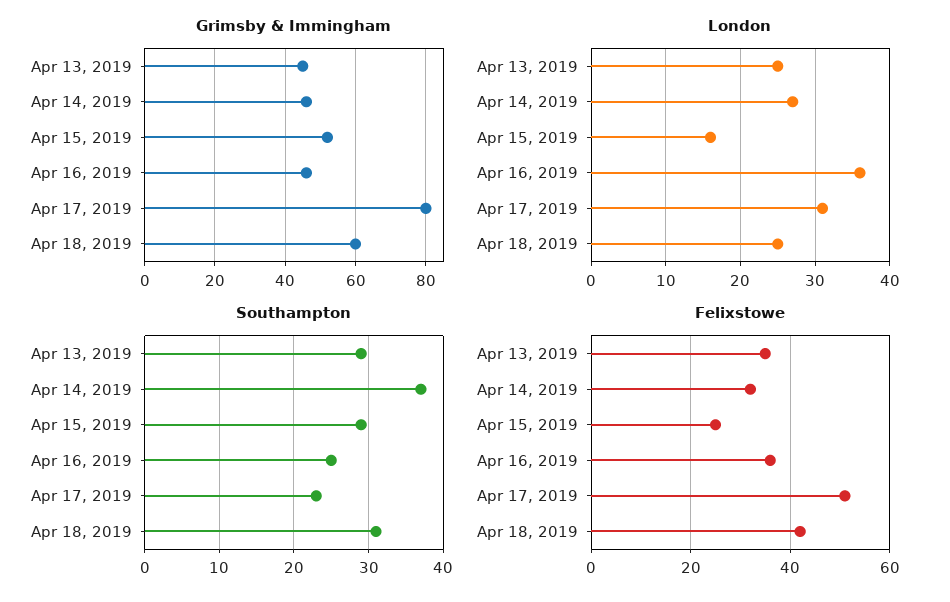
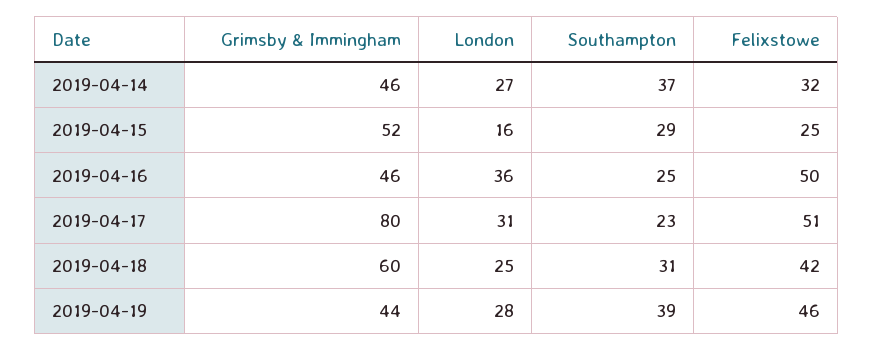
Grimsby & Immingham, Apr 13, 2019: 45 -> none
London, Apr 13, 2019: 25 -> none
Southampton, Apr 13, 2019: 29 -> none
Felixstowe, Apr 13, 2019: 35 -> none
Felixstowe, Apr 16, 2019: 35 -> 50
Grimsby & Immingham, 2019-04-19: none -> 44
London, 2019-04-19: none -> 28
Southampton, 2019-04-19: none -> 39
Felixstowe, 2019-04-19: none -> 46

